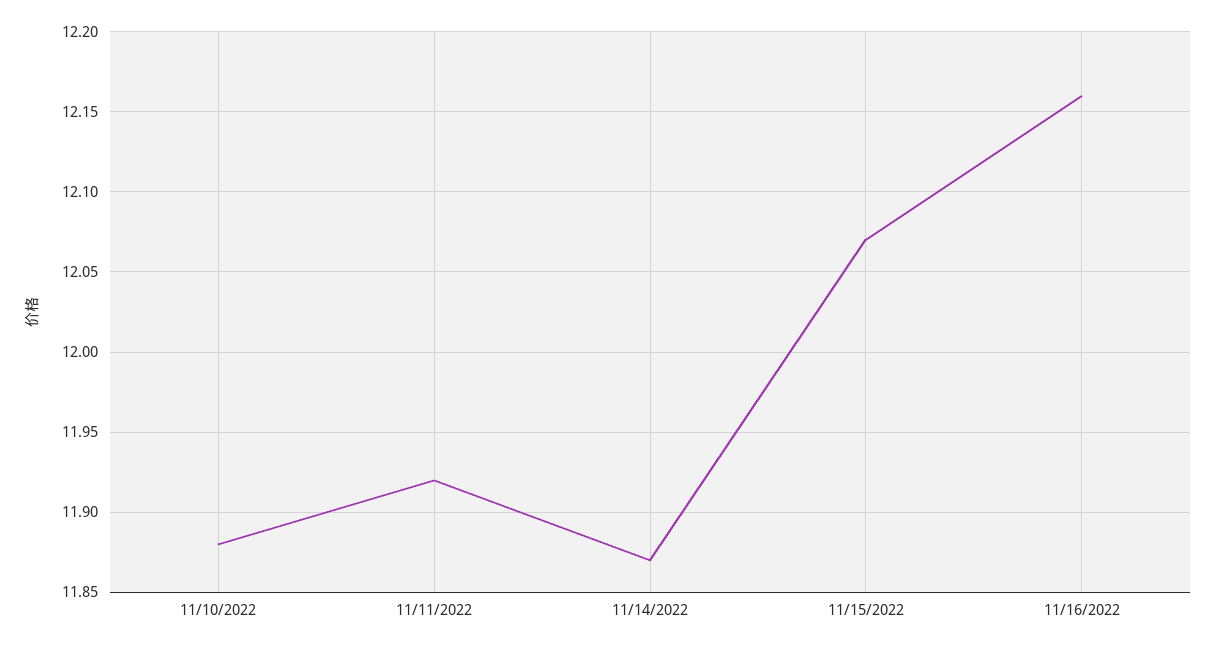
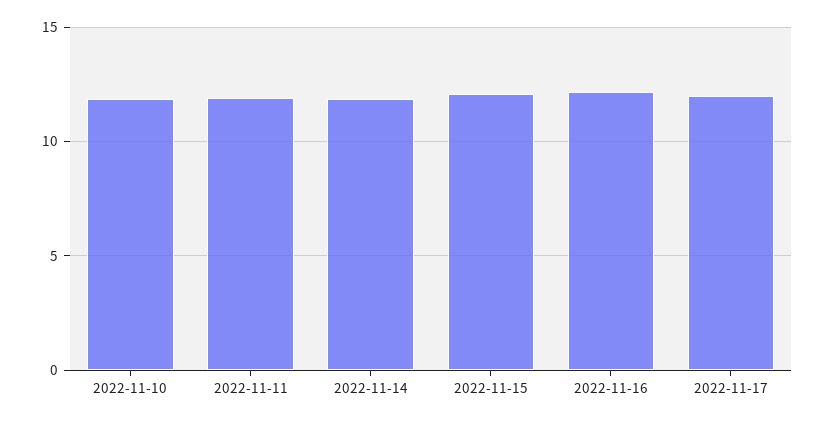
2022-11-17: none -> 12

